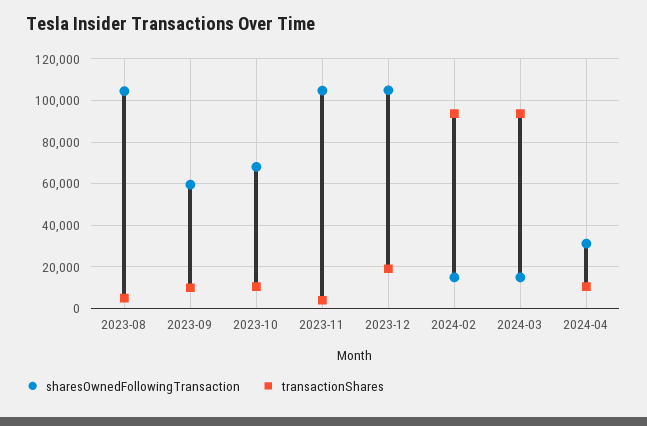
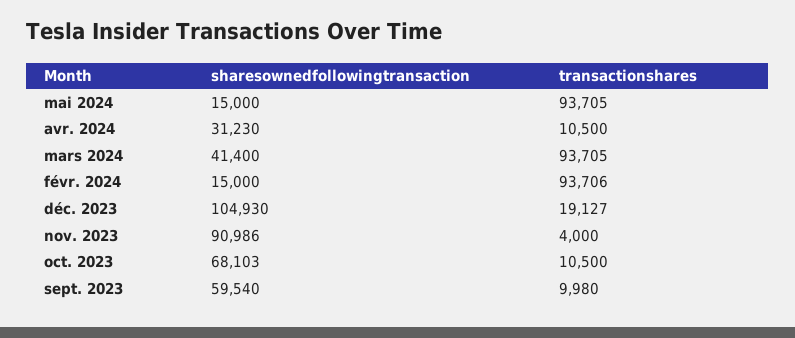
sharesOwnedFollowingTransaction, 2023-08: 105000 -> none
transactionShares, 2023-08: 5000 -> none
sharesOwnedFollowingTransaction, 2023-11: 105000 -> 90986
sharesOwnedFollowingTransaction, 2024-03: 15000 -> 41400
sharesOwnedFollowingTransaction, mai 2024: none -> 15000
transactionShares, mai 2024: none -> 93705

